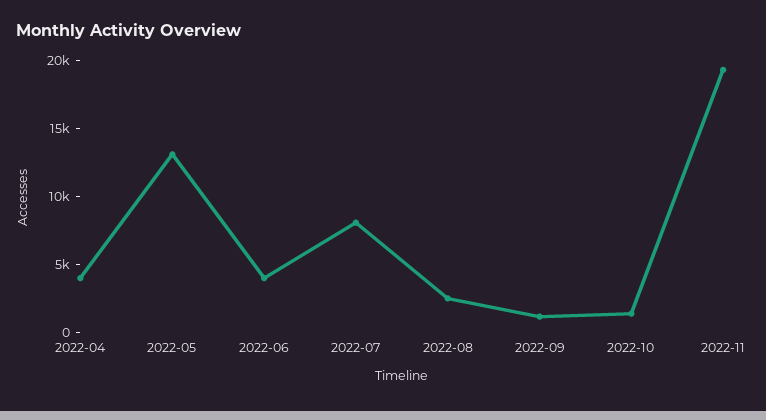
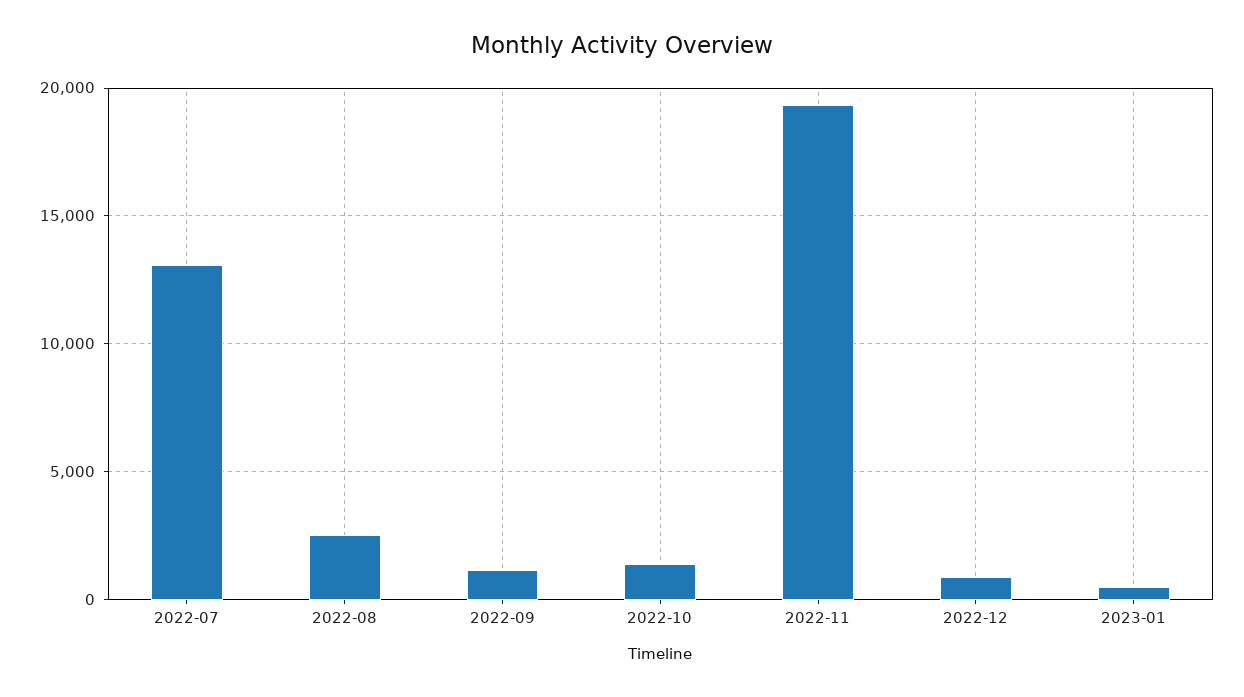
2022-04: 4000 -> none
2022-05: 13000 -> none
2022-06: 4000 -> none
2022-07: 8000 -> 13000
2022-12: none -> 1000
2023-01: none -> 500

